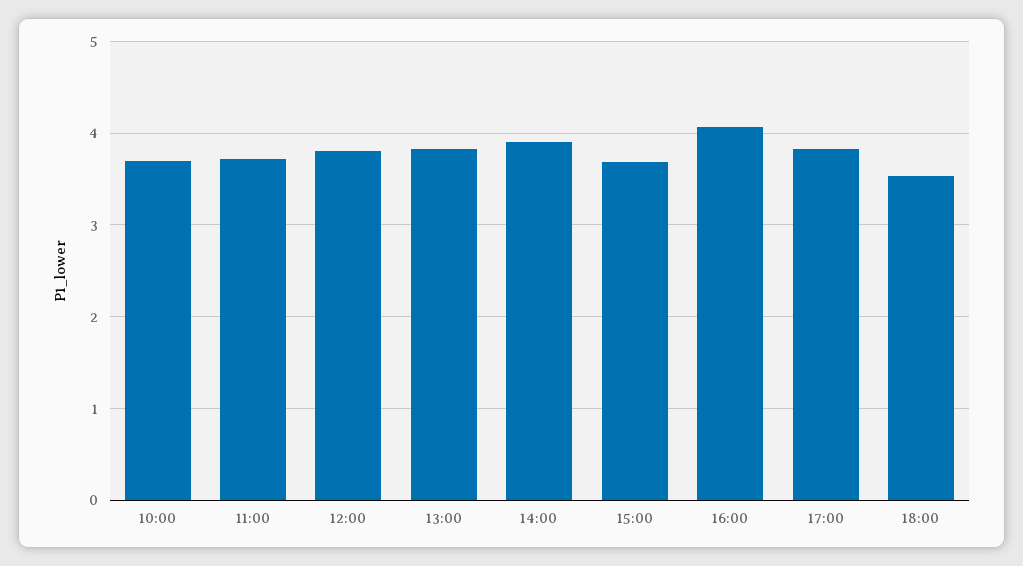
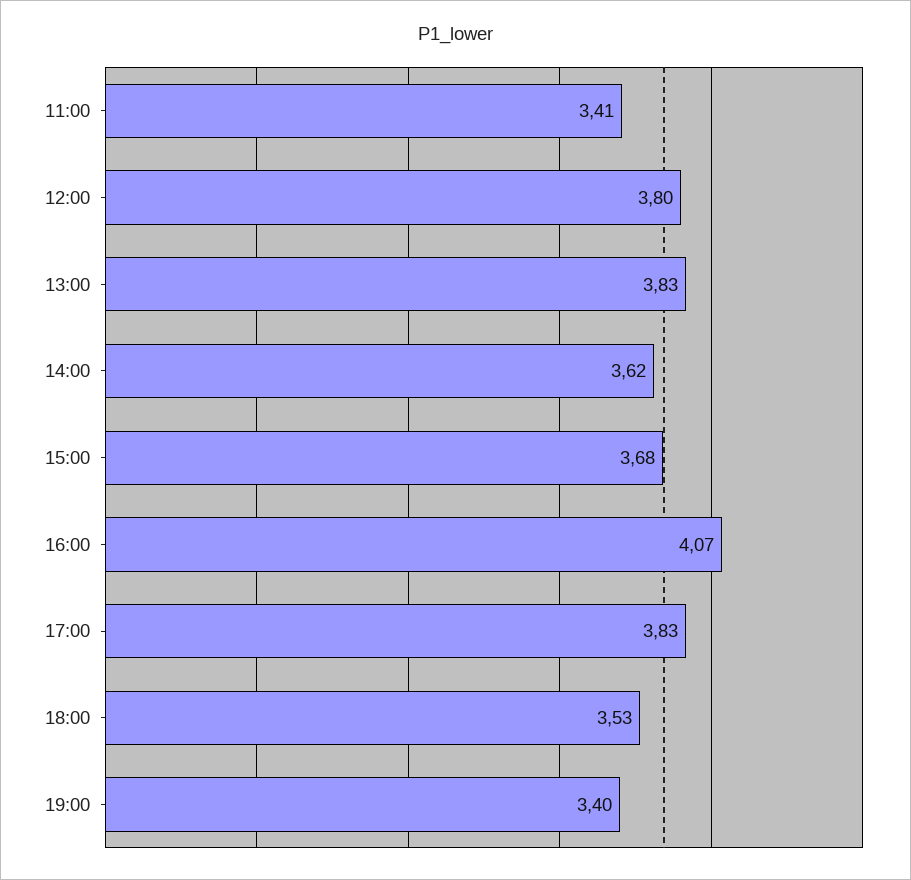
10:00: 3.7 -> none
11:00: 3.7 -> 3.41
14:00: 3.9 -> 3.62
19:00: none -> 3.4

